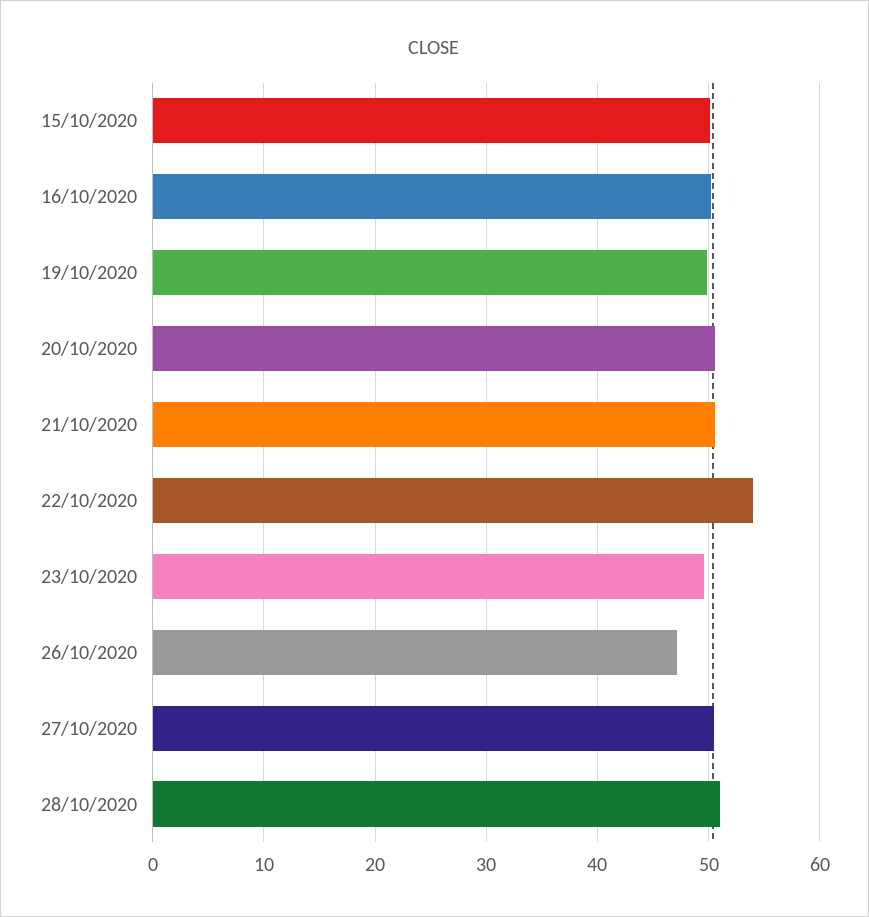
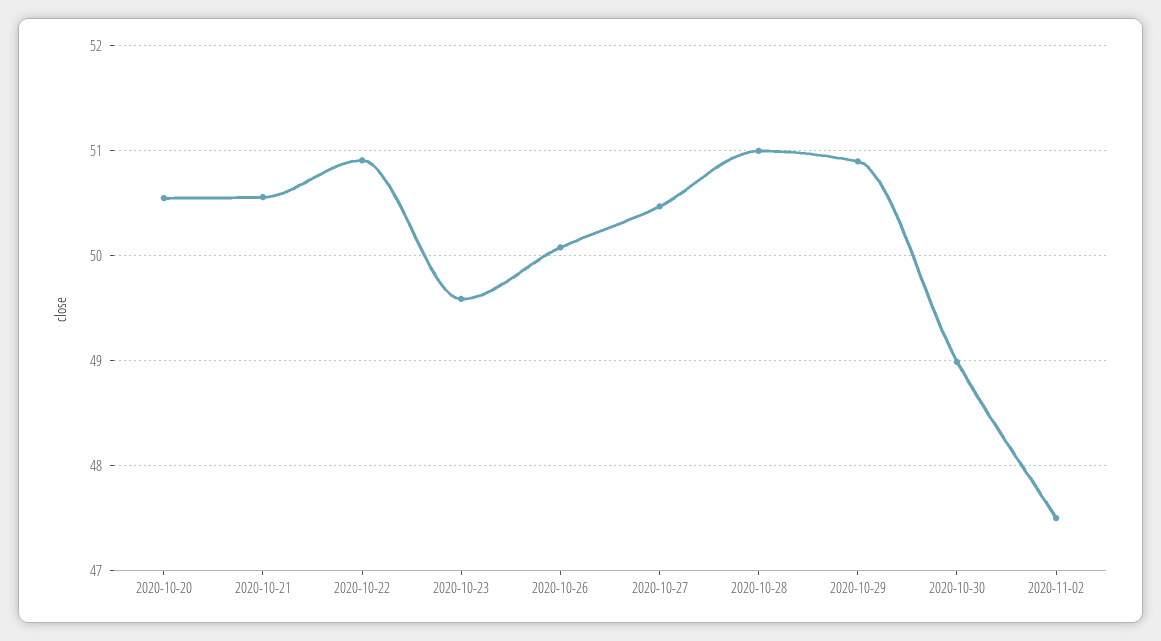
15/10/2020: 50 -> none
16/10/2020: 50 -> none
19/10/2020: 50 -> none
22/10/2020: 54 -> 50.9
26/10/2020: 47 -> 50.1
2020-10-29: none -> 50.9
2020-10-30: none -> 49
2020-11-02: none -> 47.5

